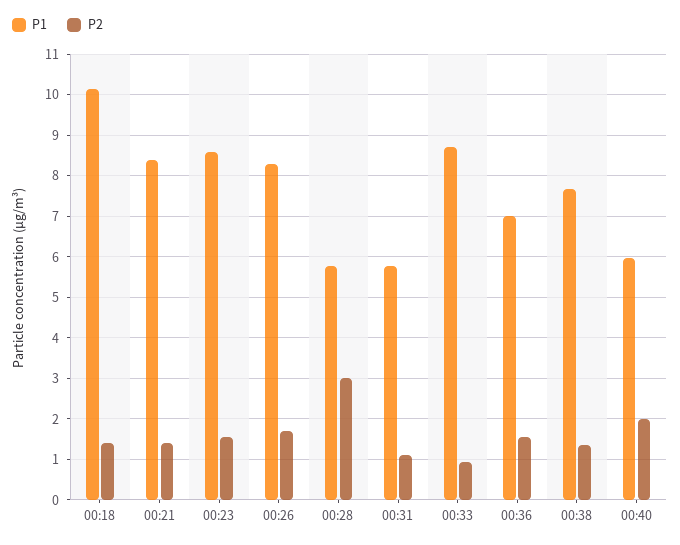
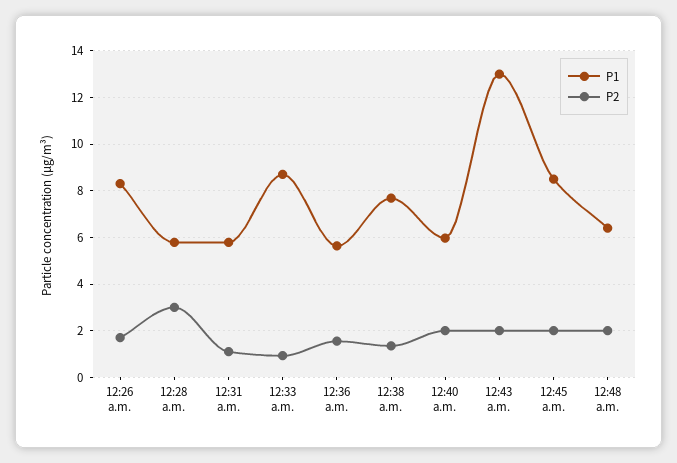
P1, 00:18: 10.2 -> none
P2, 00:18: 1.4 -> none
P1, 00:21: 8.4 -> none
P2, 00:21: 1.4 -> none
P1, 00:23: 8.6 -> none
P2, 00:23: 1.6 -> none
P1, 00:36: 7 -> 5.5
P1, 12:43 a.m.: none -> 13
P2, 12:43 a.m.: none -> 2
P1, 12:45 a.m.: none -> 8.5
P2, 12:45 a.m.: none -> 2
P1, 12:48 a.m.: none -> 6.5
P2, 12:48 a.m.: none -> 2

